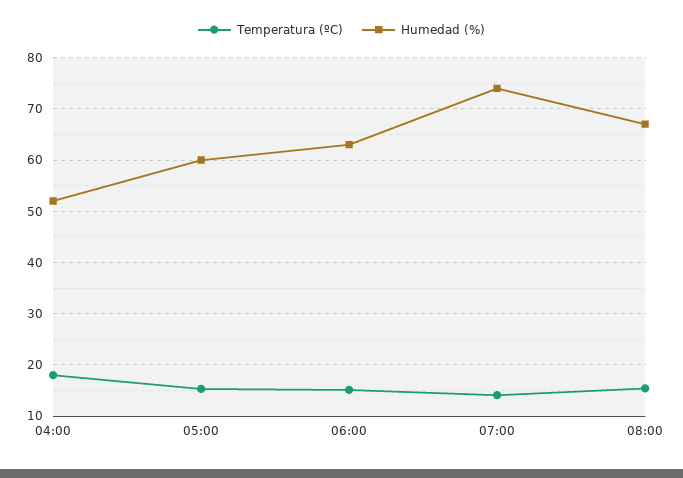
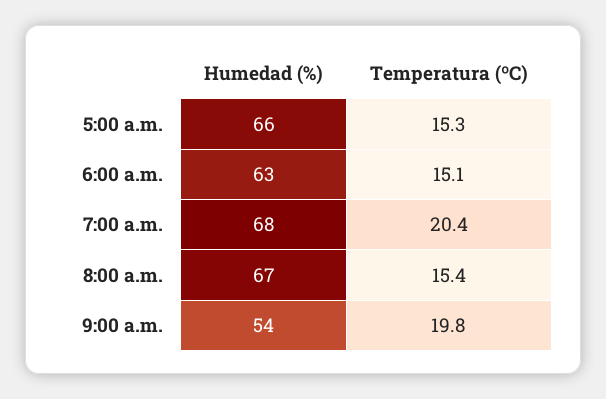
Temperatura (ºC), 04:00: 18 -> none
Humedad (%), 04:00: 52 -> none
Humedad (%), 05:00: 60 -> 66
Temperatura (ºC), 07:00: 14 -> 20.4
Humedad (%), 07:00: 74 -> 68
Humedad (%), 9:00 a.m.: none -> 54
Temperatura (ºC), 9:00 a.m.: none -> 19.8

